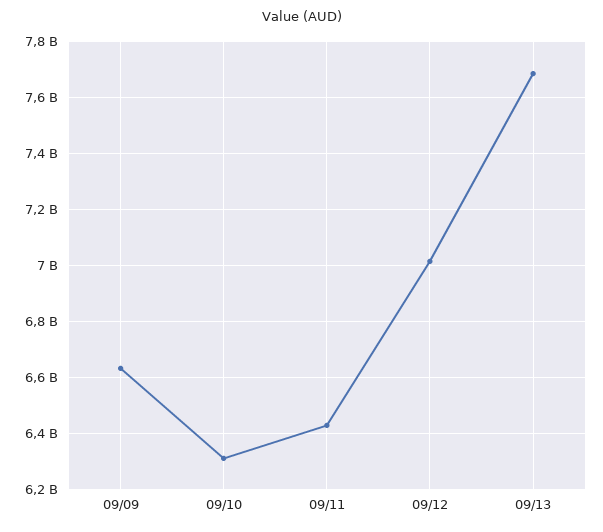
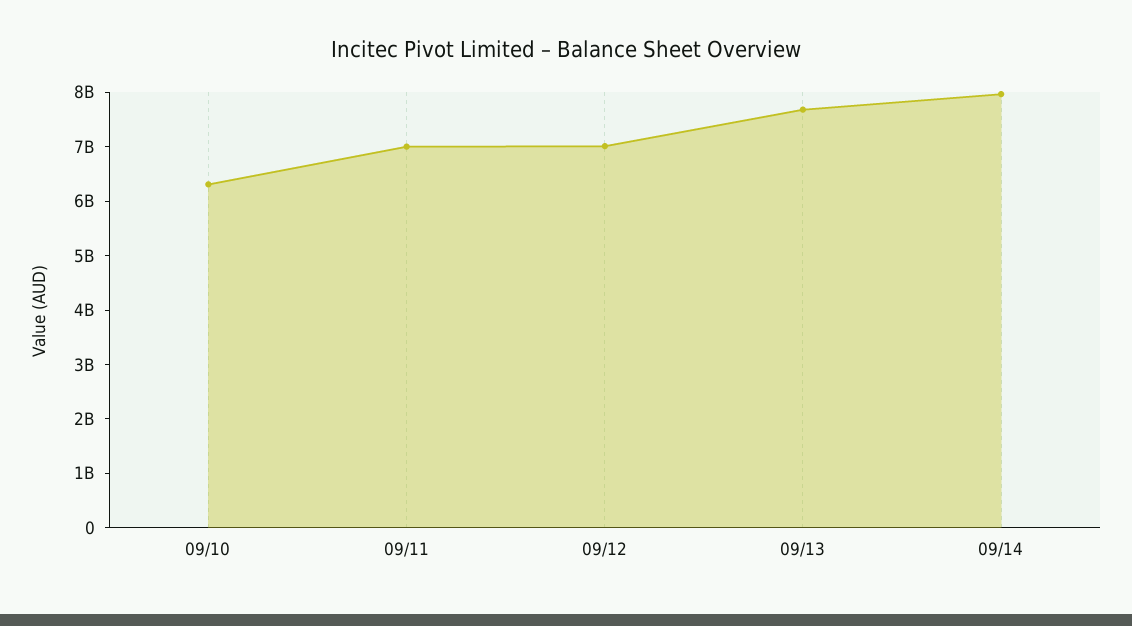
09/09: 6625000000 -> none
09/11: 6425000000 -> 7000000000
09/14: none -> 8000000000

